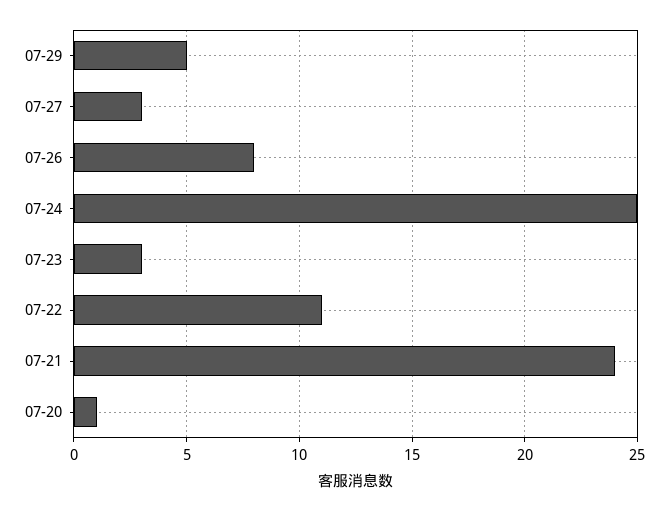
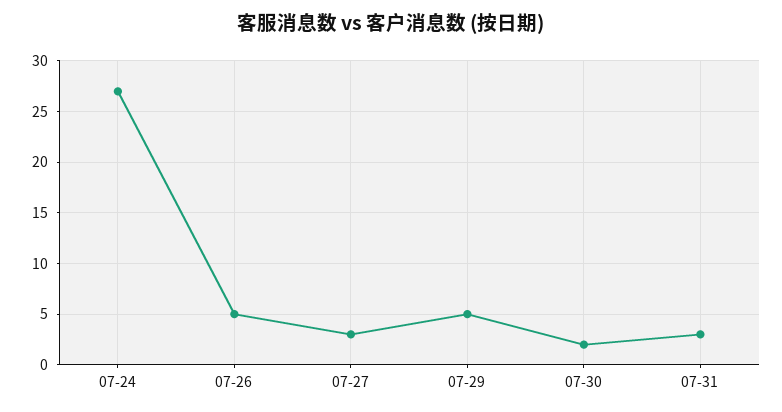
07-26: 8 -> 5
07-24: 25 -> 27
07-23: 3 -> none
07-22: 11 -> none
07-21: 24 -> none
07-20: 1 -> none
07-30: none -> 2
07-31: none -> 3

